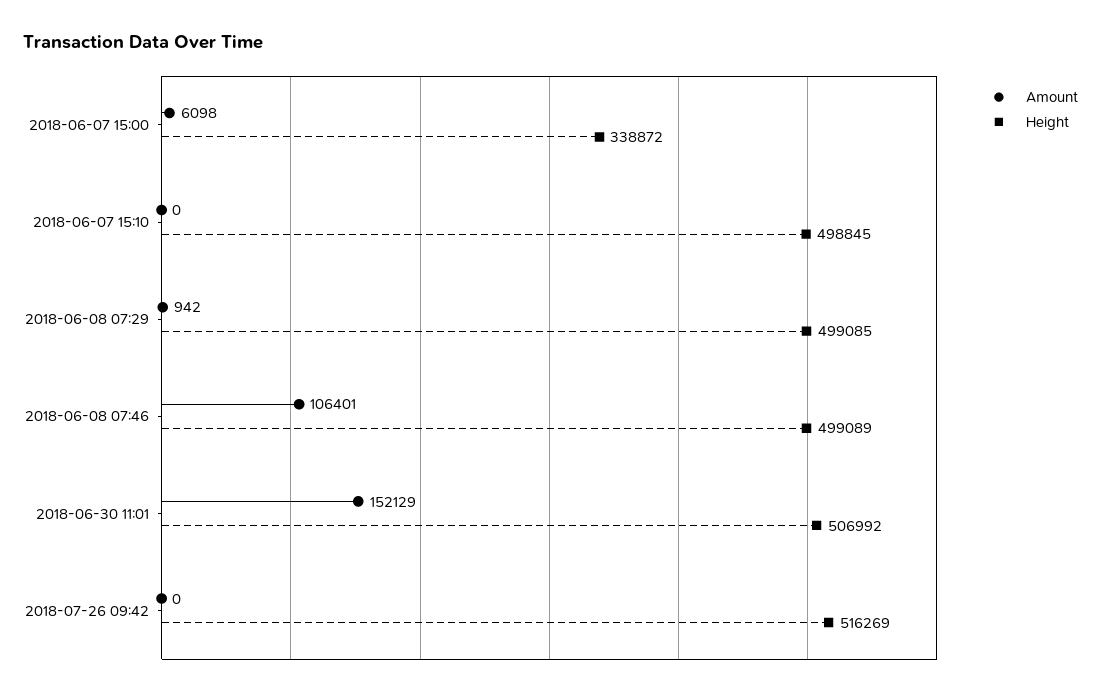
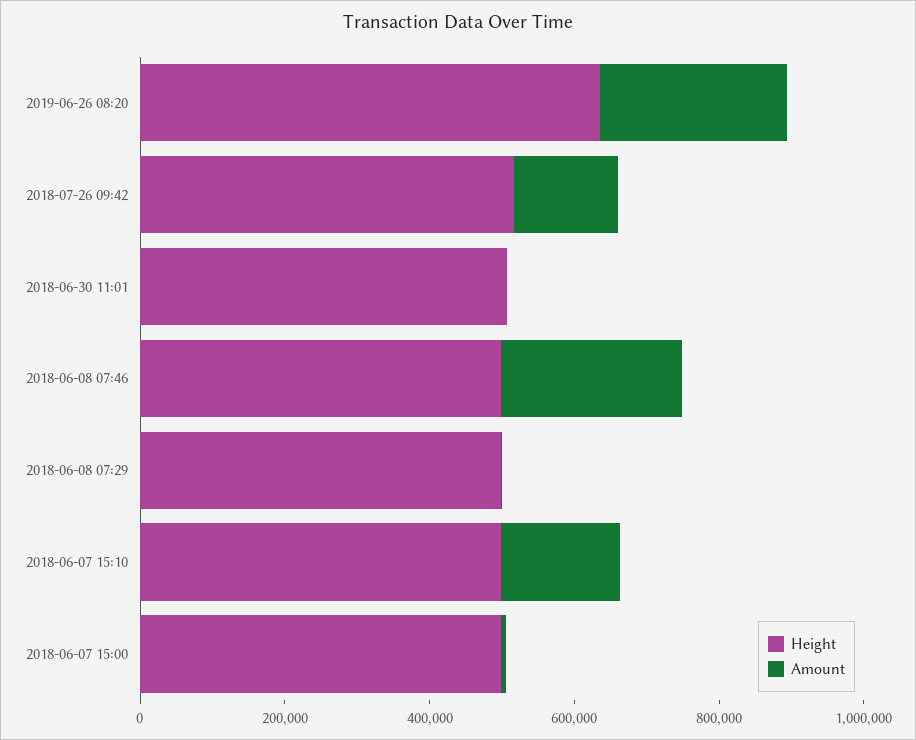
Height, 2018-06-07 15:00: 338872 -> 500000
Amount, 2018-06-07 15:10: 0 -> 150000
Amount, 2018-06-08 07:46: 106401 -> 250000
Amount, 2018-06-30 11:01: 152129 -> 0
Amount, 2018-07-26 09:42: 0 -> 150000
Height, 2019-06-26 08:20: none -> 650000
Amount, 2019-06-26 08:20: none -> 250000

